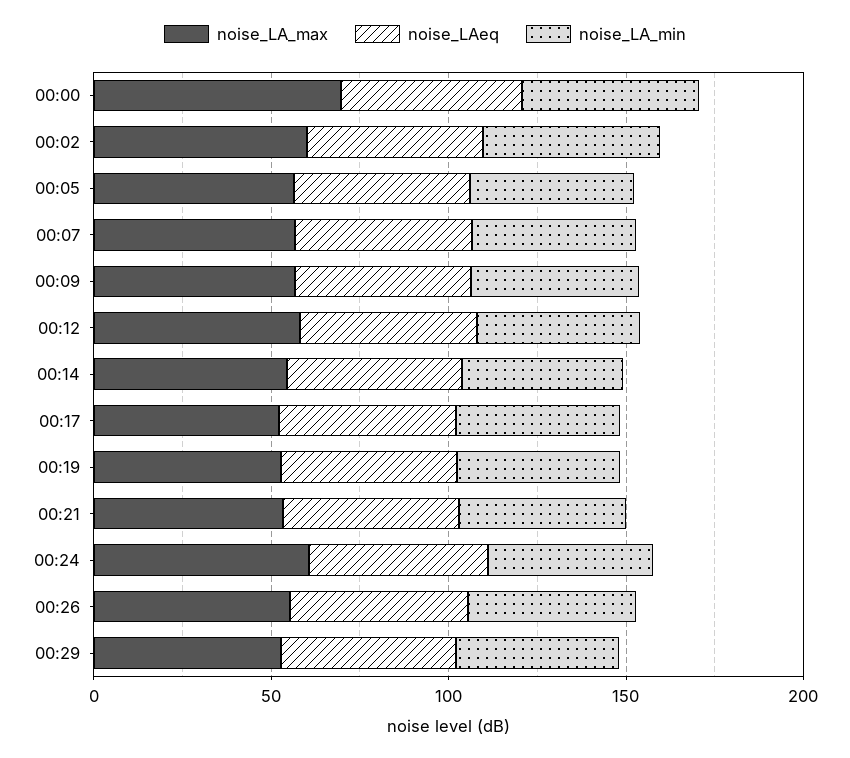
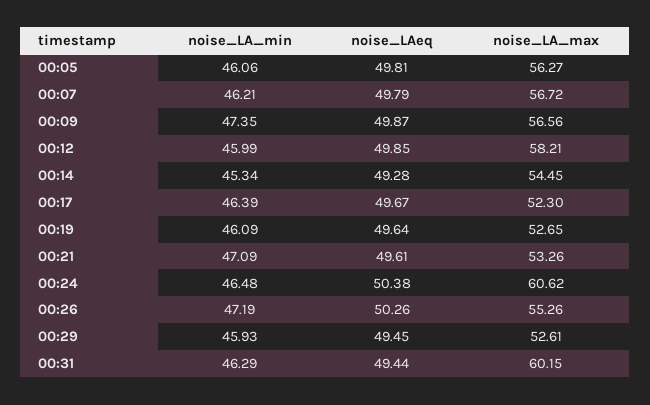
noise_LA_max, 00:00: 70 -> none
noise_LAeq, 00:00: 50 -> none
noise_LA_min, 00:00: 50 -> none
noise_LA_max, 00:02: 60 -> none
noise_LAeq, 00:02: 50 -> none
noise_LA_min, 00:02: 50 -> none
noise_LA_min, 00:31: none -> 46.29
noise_LAeq, 00:31: none -> 49.44
noise_LA_max, 00:31: none -> 60.15

